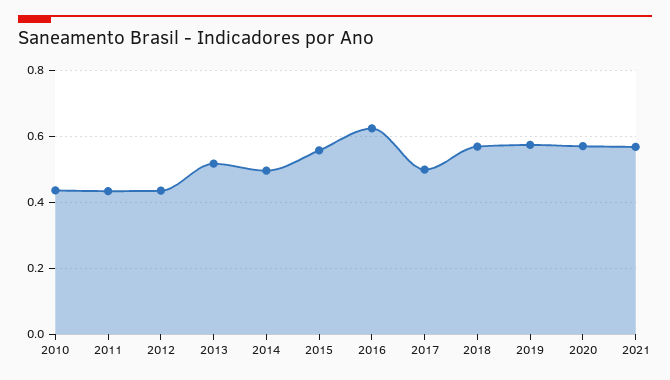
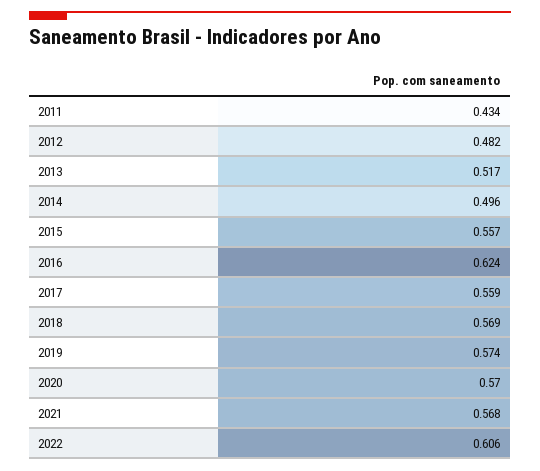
2010: 0.44 -> none
2012: 0.44 -> 0.482
2017: 0.5 -> 0.559
2022: none -> 0.606

